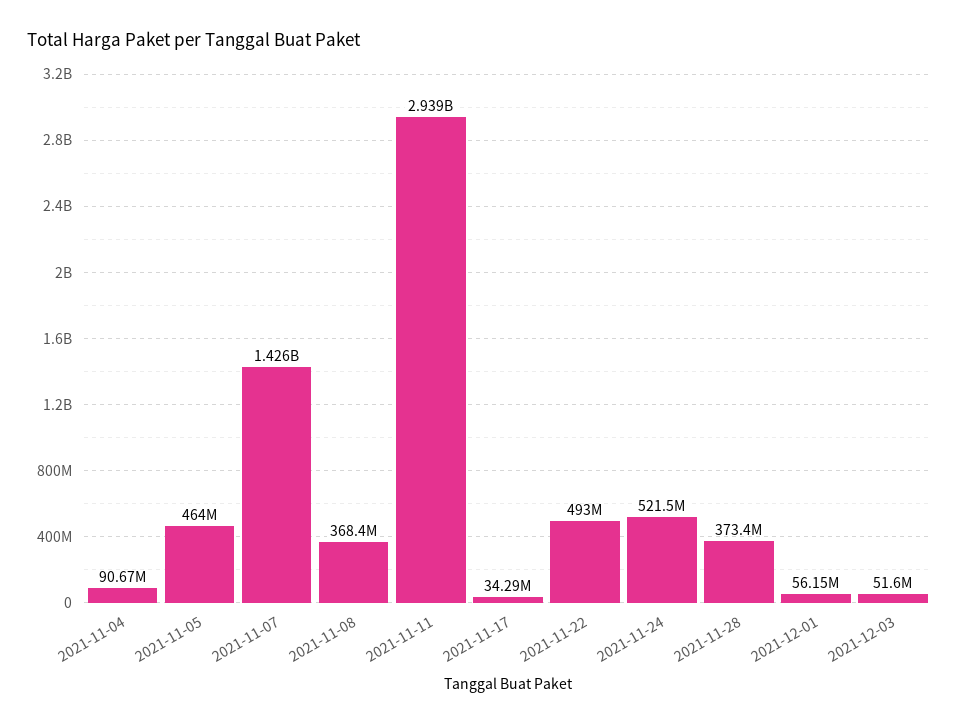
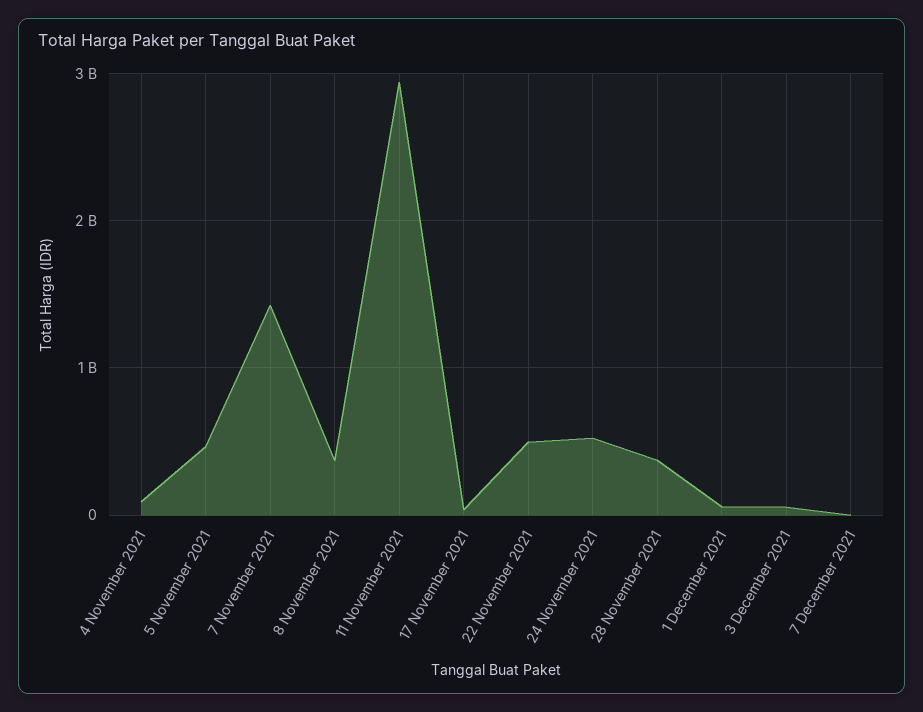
7 December 2021: none -> 0

